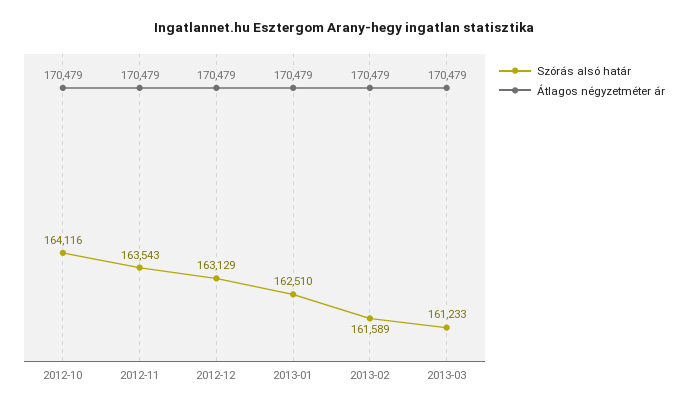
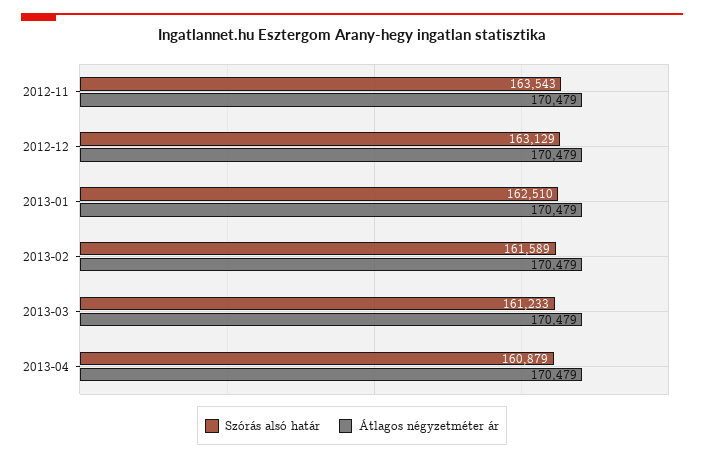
Szórás alsó határ, 2012-10: 164116 -> none
Átlagos négyzetméter ár, 2012-10: 170479 -> none
Szórás alsó határ, 2013-04: none -> 160879
Átlagos négyzetméter ár, 2013-04: none -> 170479

